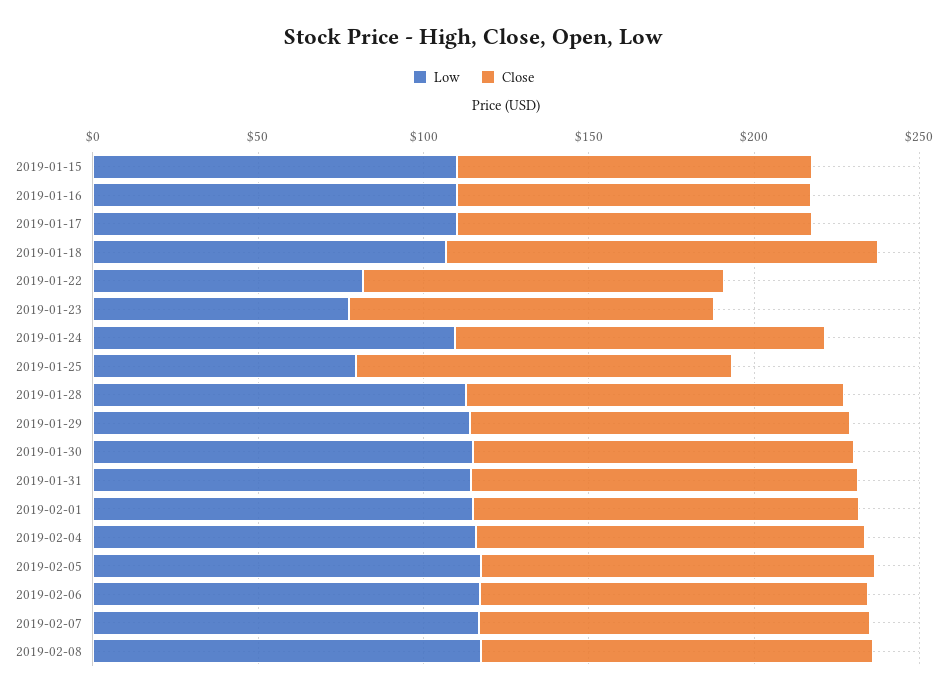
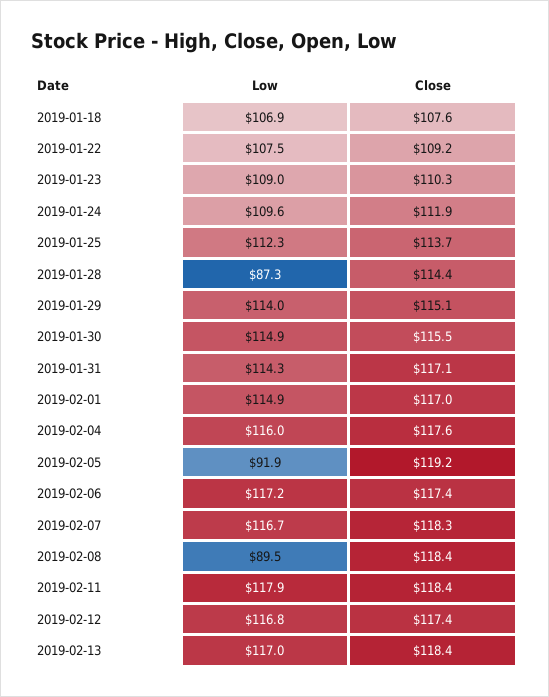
Low, 2019-01-15: 110 -> none
Close, 2019-01-15: 110 -> none
Low, 2019-01-16: 110 -> none
Close, 2019-01-16: 110 -> none
Low, 2019-01-17: 110 -> none
Close, 2019-01-17: 110 -> none
Close, 2019-01-18: 130 -> 107.6
Low, 2019-01-22: 80 -> 107.5
Low, 2019-01-23: 80 -> 109
Low, 2019-01-25: 80 -> 112.3
Low, 2019-01-28: 110 -> 87.3
Low, 2019-02-05: 120 -> 91.9
Low, 2019-02-08: 120 -> 89.5
Low, 2019-02-11: none -> 117.9
Close, 2019-02-11: none -> 118.4
Low, 2019-02-12: none -> 116.8
Close, 2019-02-12: none -> 117.4
Low, 2019-02-13: none -> 117
Close, 2019-02-13: none -> 118.4

